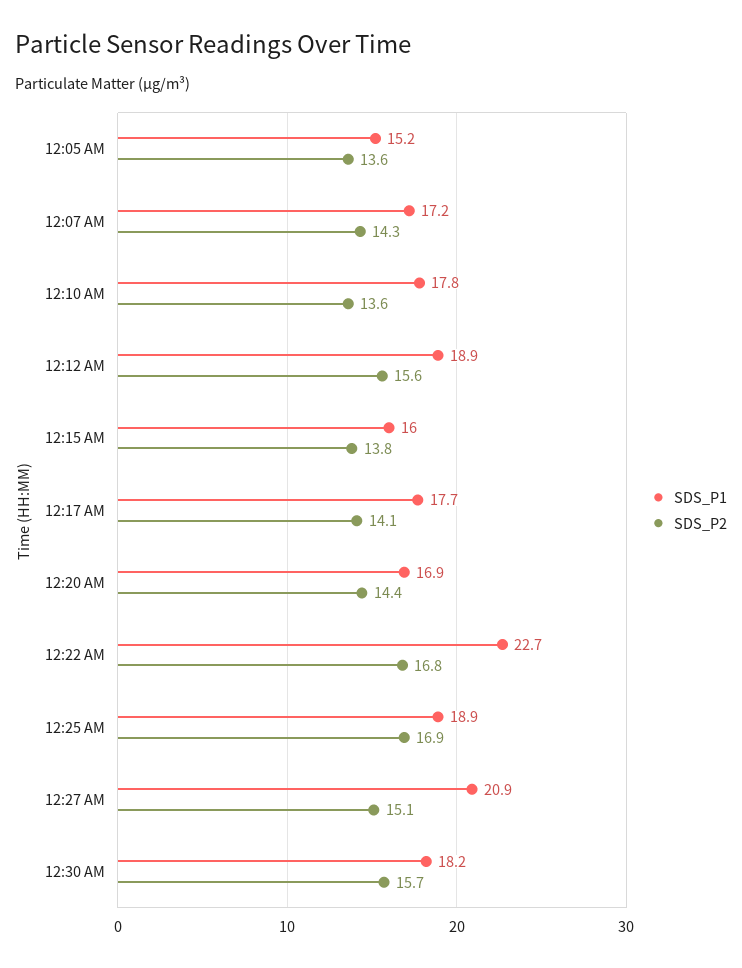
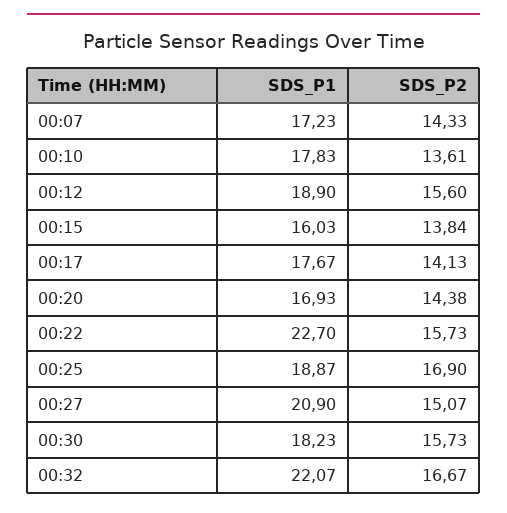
SDS_P1, 12:05 AM: 15.2 -> none
SDS_P2, 12:05 AM: 13.6 -> none
SDS_P2, 12:22 AM: 16.8 -> 15.73
SDS_P1, 00:32: none -> 22.07
SDS_P2, 00:32: none -> 16.67

